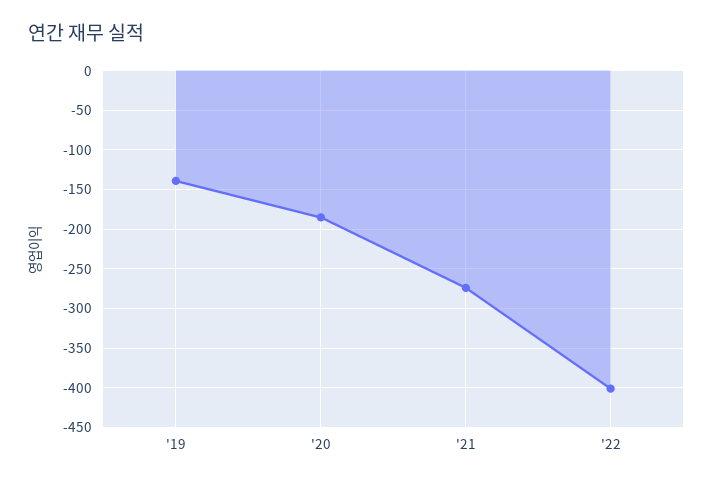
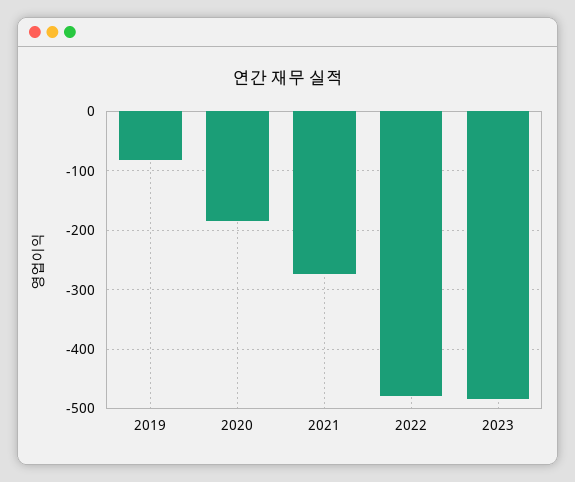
'19: -140 -> -80
'22: -400 -> -480
2023: none -> -480

